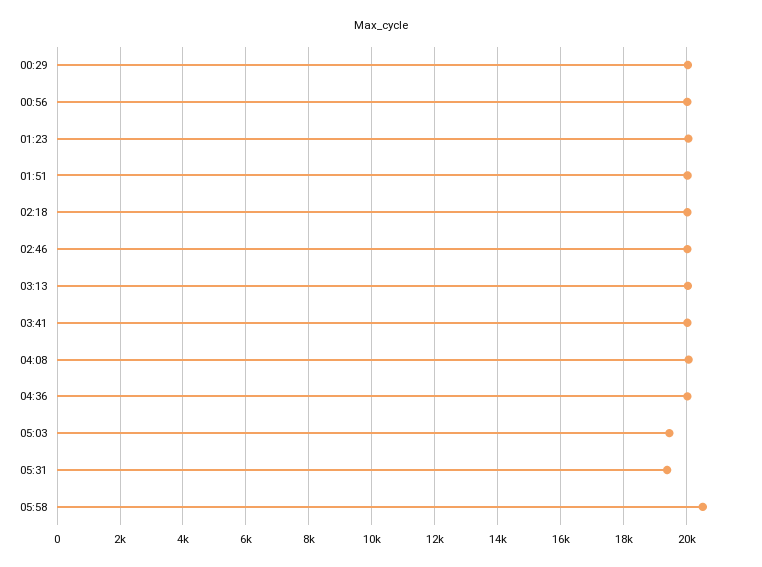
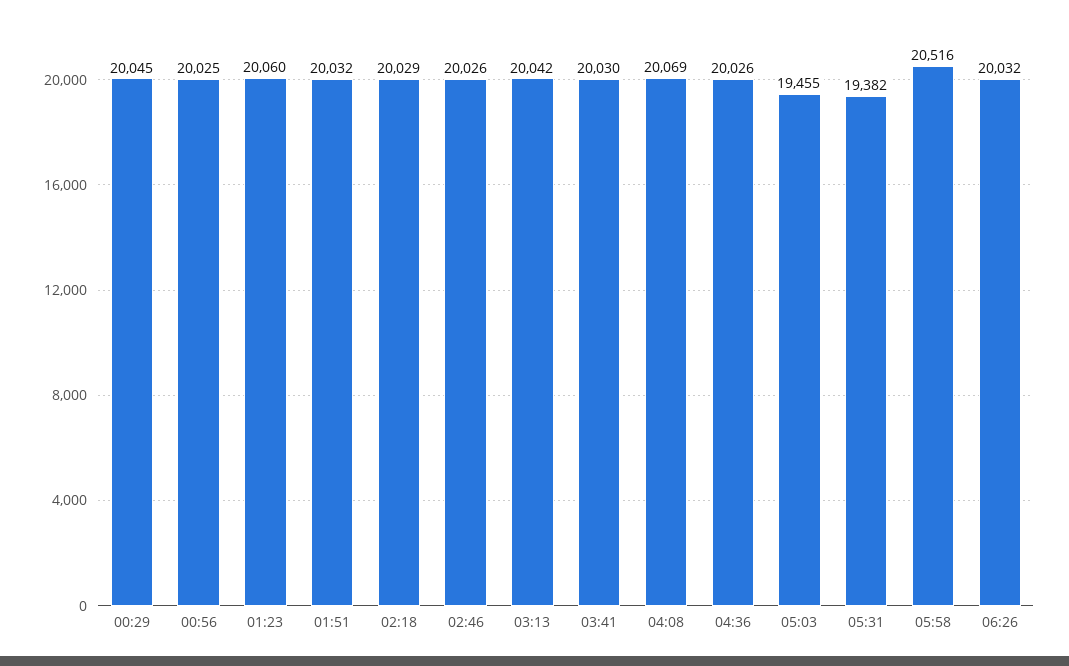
06:26: none -> 20032

